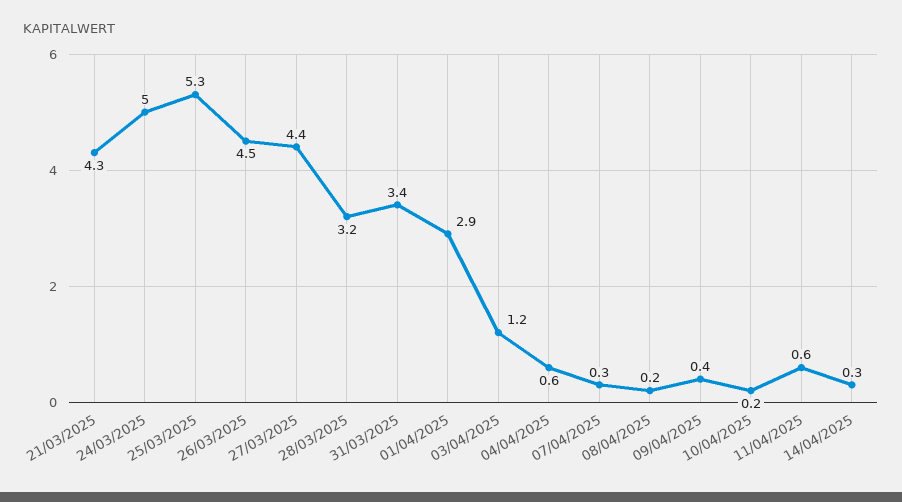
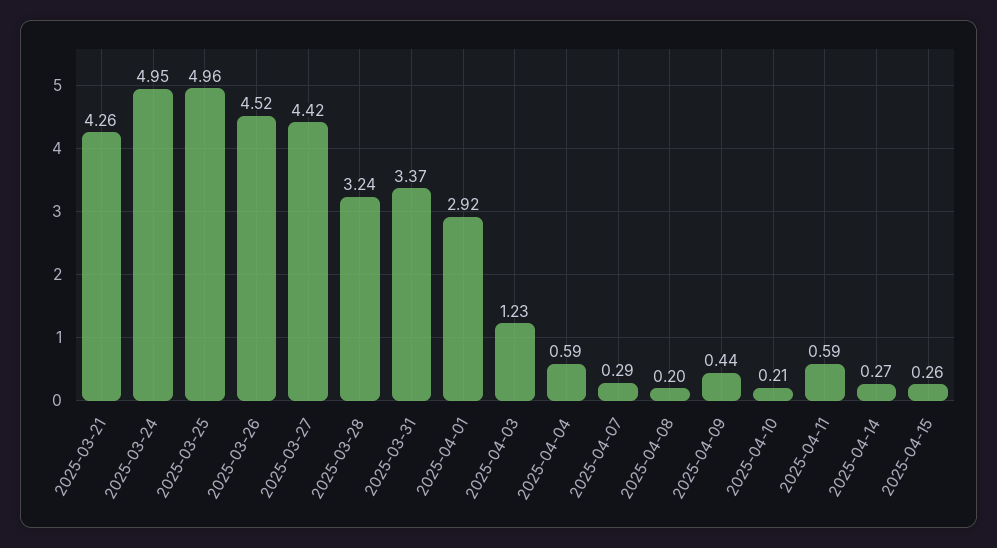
25/03/2025: 5.3 -> 4.96
2025-04-15: none -> 0.26

